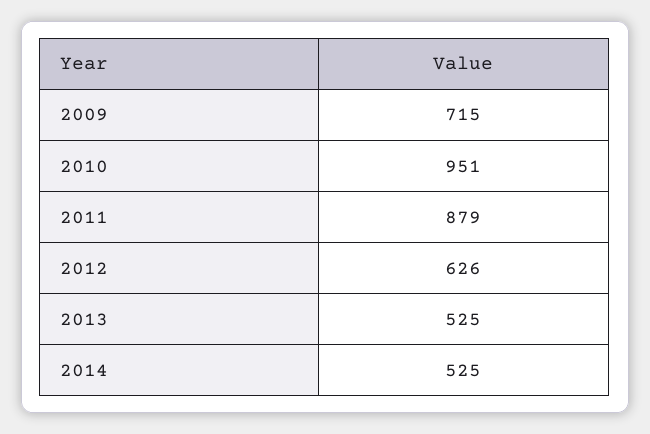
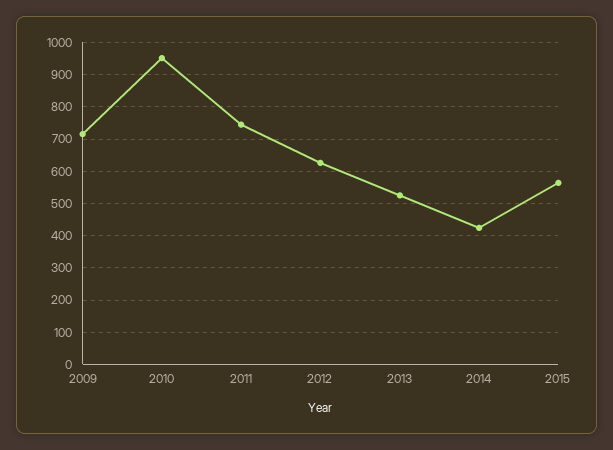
2011: 879 -> 740
2014: 525 -> 420
2015: none -> 560

